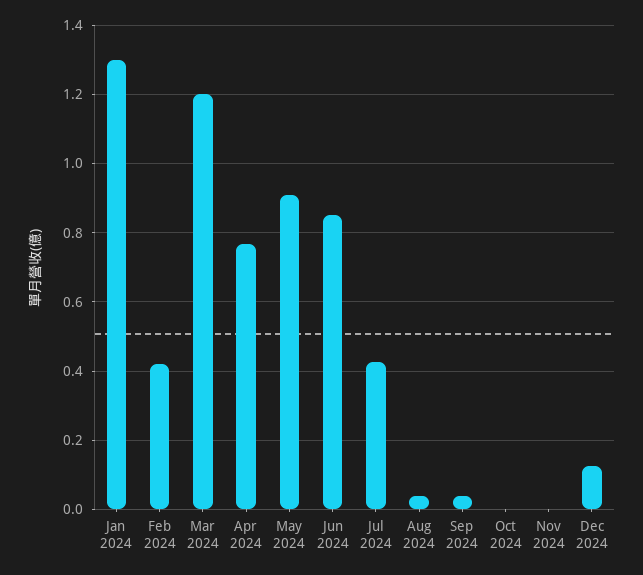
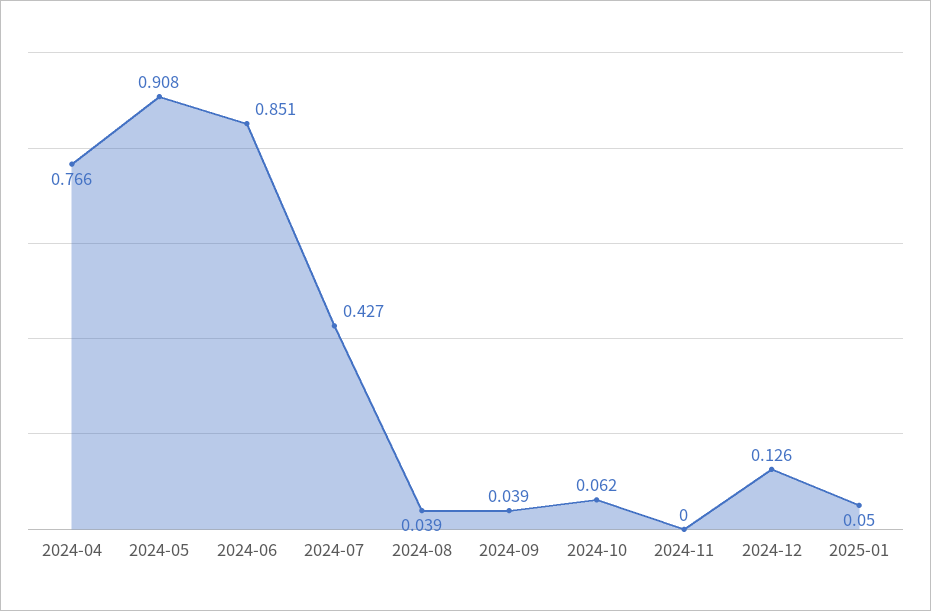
Jan 2024: 1.3 -> none
Feb 2024: 0.42 -> none
Mar 2024: 1.2 -> none
Oct 2024: 0 -> 0.062
2025-01: none -> 0.05

